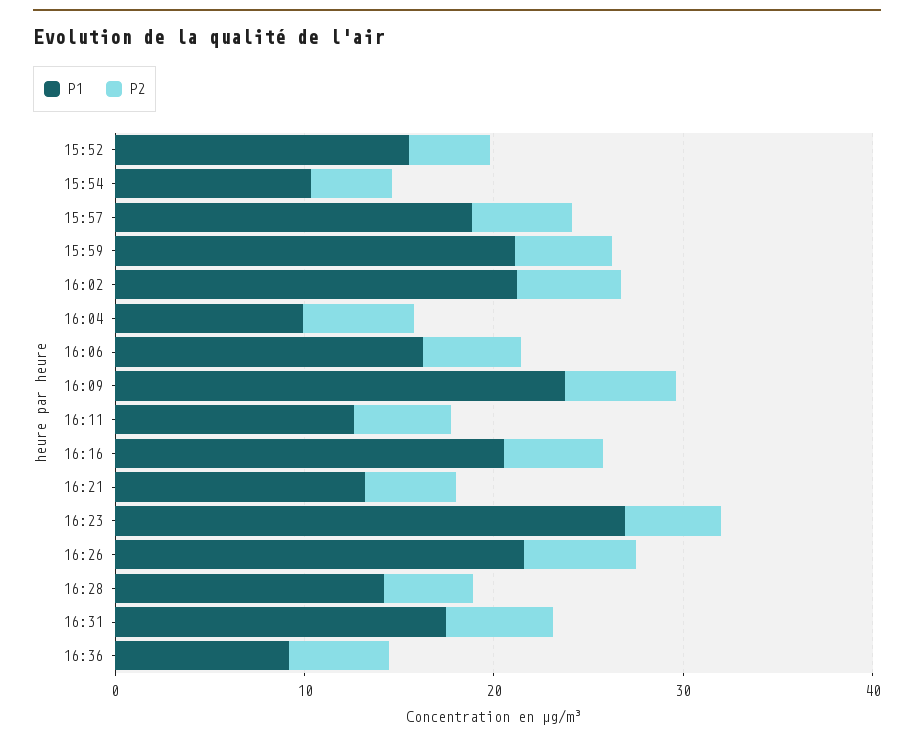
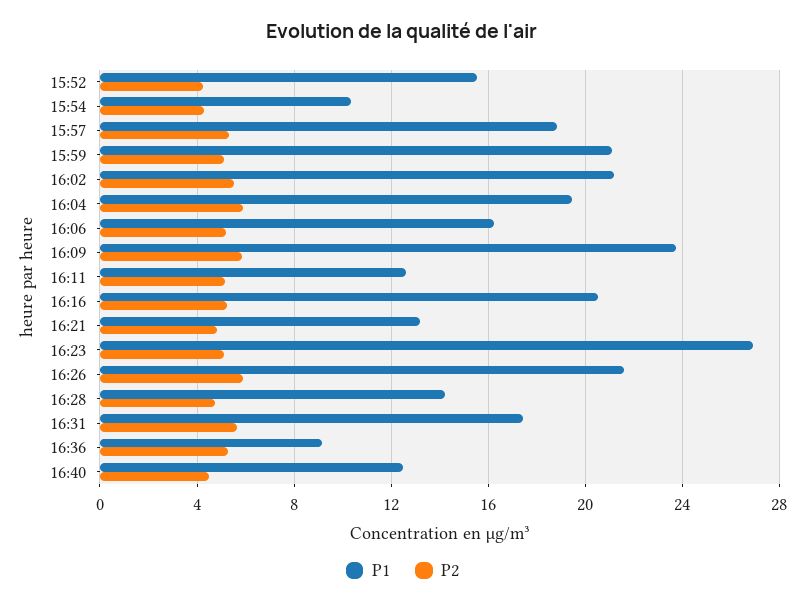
P1, 16:04: 10 -> 19.5
P1, 16:40: none -> 12.5
P2, 16:40: none -> 4.5

